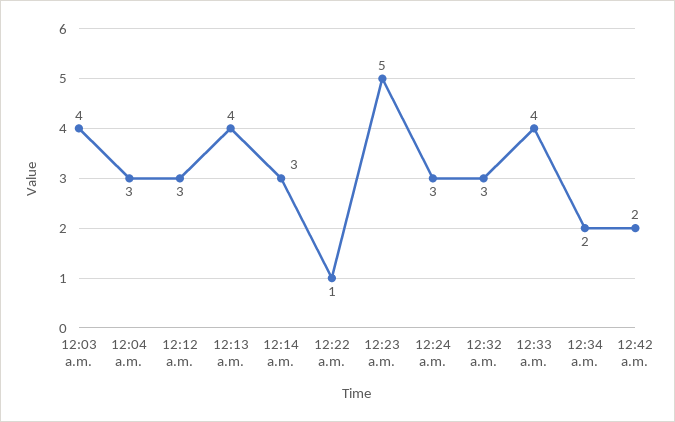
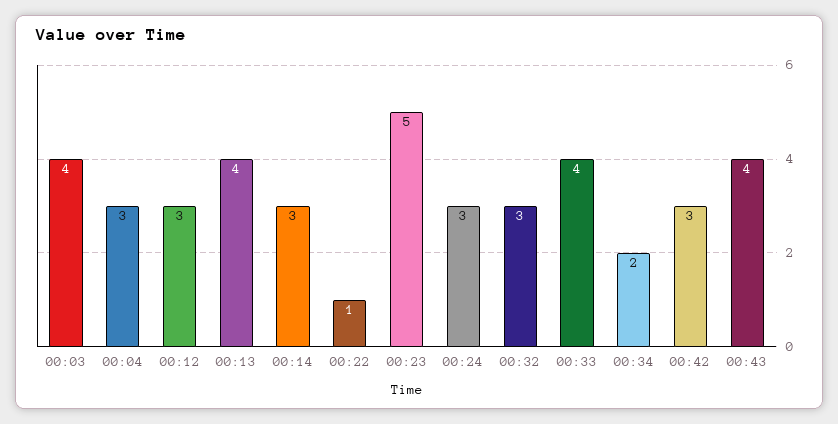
12:42 a.m.: 2 -> 3
00:43: none -> 4

